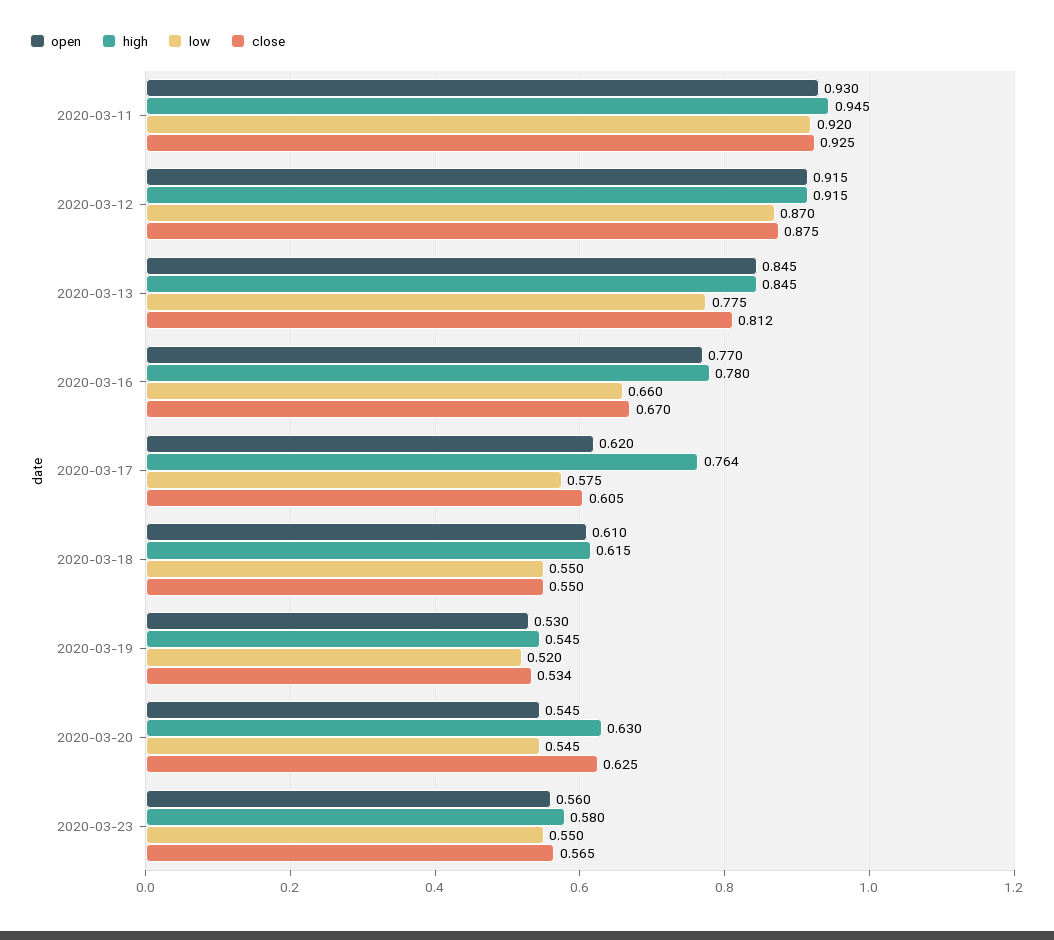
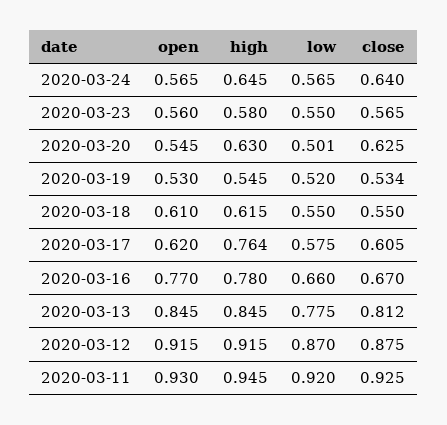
low, 2020-03-20: 0.545 -> 0.501
open, 2020-03-24: none -> 0.565
high, 2020-03-24: none -> 0.645
low, 2020-03-24: none -> 0.565
close, 2020-03-24: none -> 0.64

